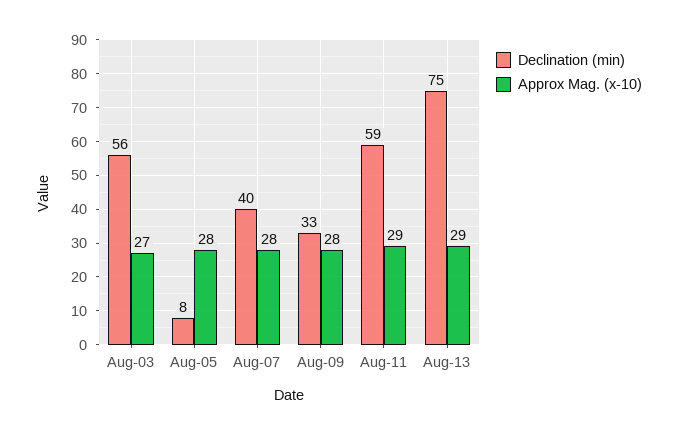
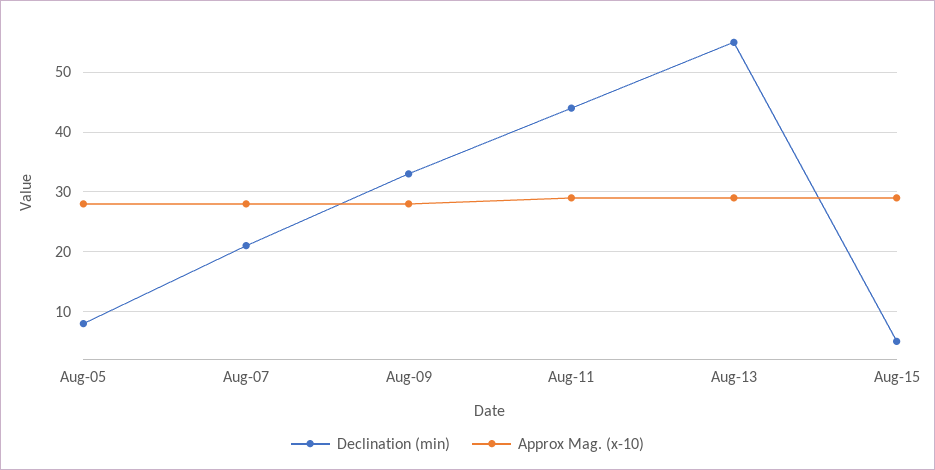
Declination (min), Aug-03: 56 -> none
Approx Mag. (x-10), Aug-03: 27 -> none
Declination (min), Aug-07: 40 -> 20
Declination (min), Aug-11: 59 -> 45
Declination (min), Aug-13: 75 -> 55
Declination (min), Aug-15: none -> 5
Approx Mag. (x-10), Aug-15: none -> 30

